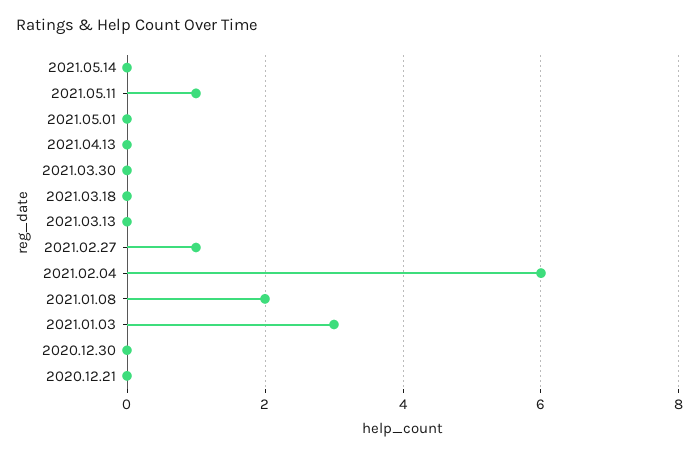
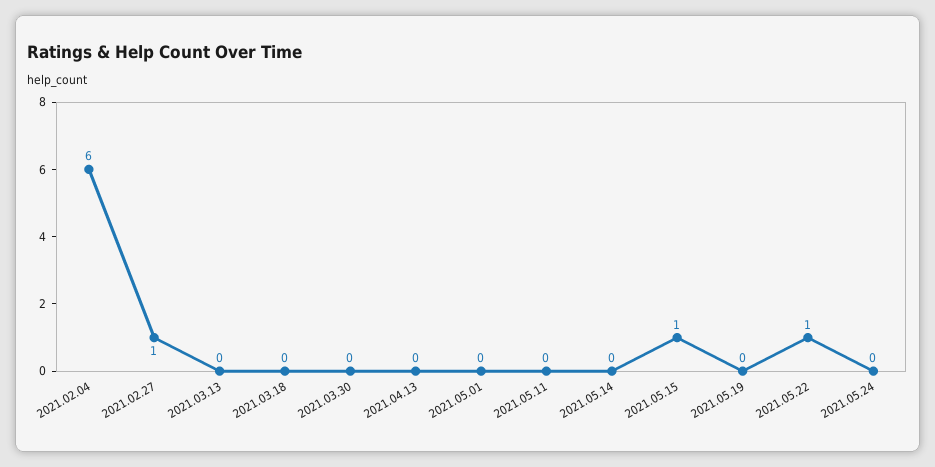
2021.05.11: 1 -> 0
2021.01.08: 2 -> none
2021.01.03: 3 -> none
2020.12.30: 0 -> none
2020.12.21: 0 -> none
2021.05.15: none -> 1
2021.05.19: none -> 0
2021.05.22: none -> 1
2021.05.24: none -> 0

